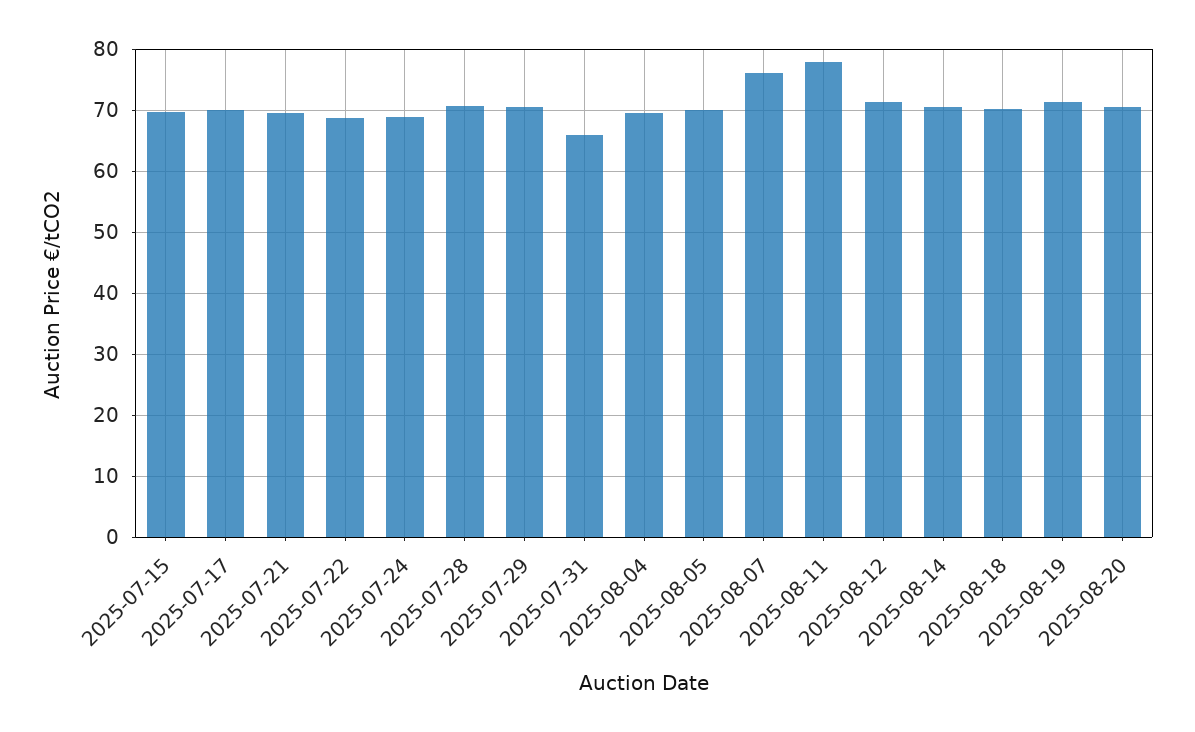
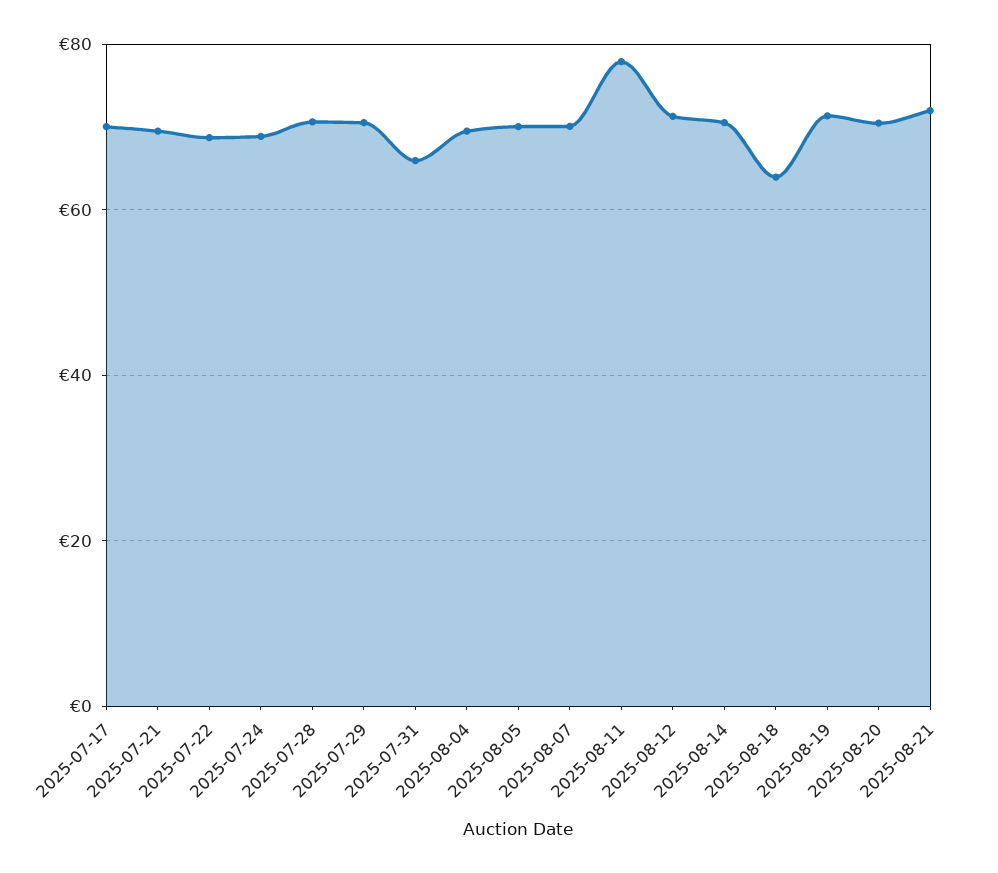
2025-07-15: 70 -> none
2025-08-07: 76 -> 70
2025-08-18: 70 -> 64
2025-08-21: none -> 72

